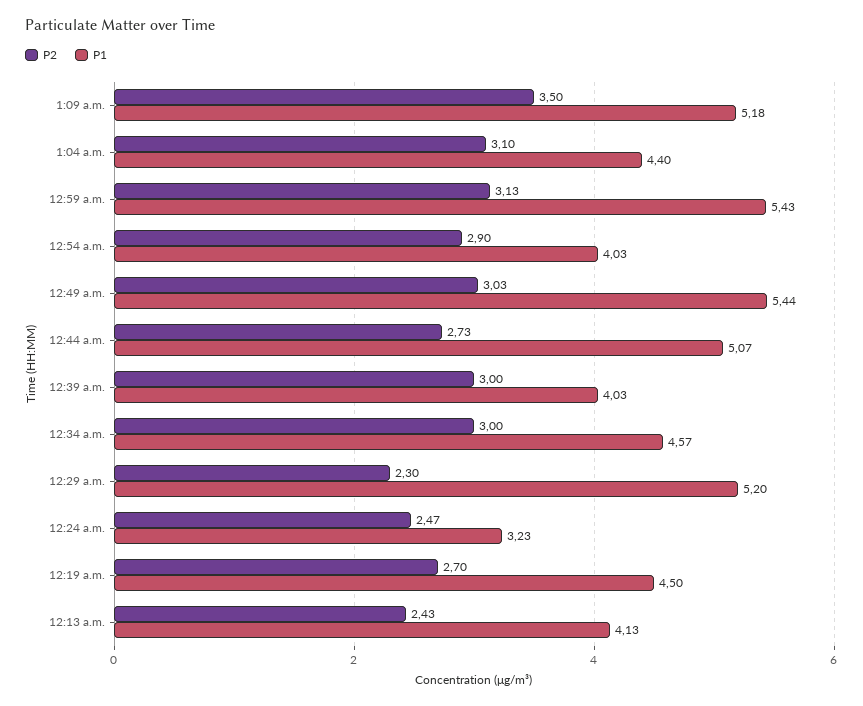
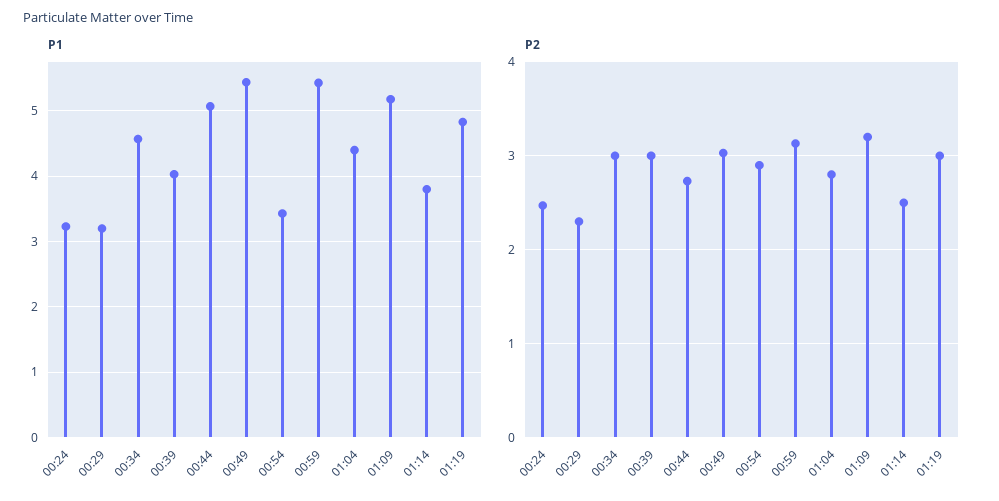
P2, 1:09 a.m.: 3.5 -> 3.2
P2, 1:04 a.m.: 3.1 -> 2.8
P1, 12:54 a.m.: 4.03 -> 3.4
P1, 12:29 a.m.: 5.2 -> 3.2
P2, 12:19 a.m.: 2.7 -> none
P1, 12:19 a.m.: 4.5 -> none
P2, 12:13 a.m.: 2.43 -> none
P1, 12:13 a.m.: 4.13 -> none
P1, 01:14: none -> 3.8
P1, 01:19: none -> 4.8
P2, 01:14: none -> 2.5
P2, 01:19: none -> 3

